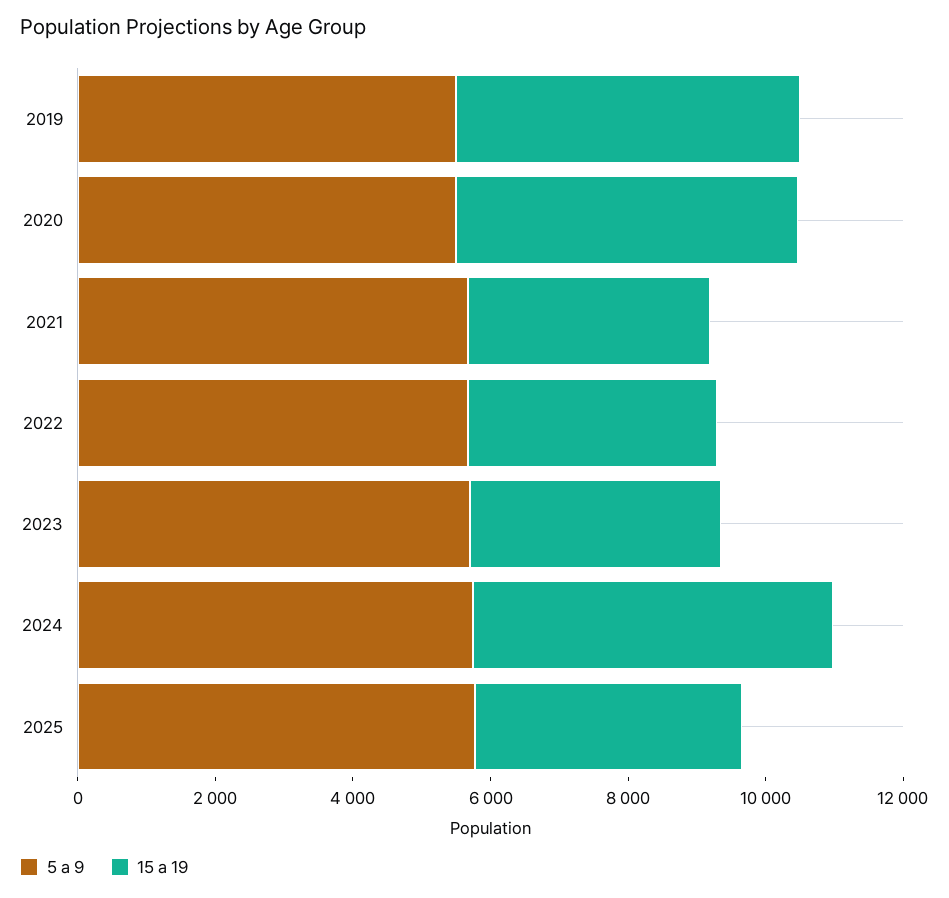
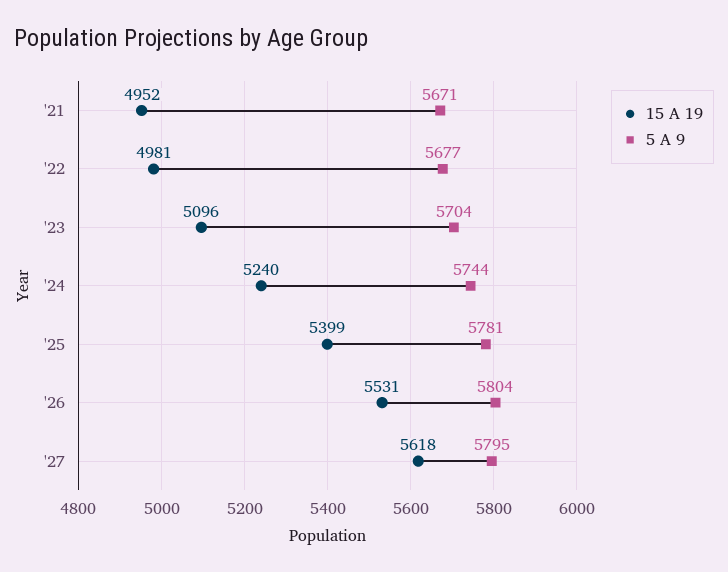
5 a 9, 2019: 5500 -> none
15 a 19, 2019: 5000 -> none
5 a 9, 2020: 5500 -> none
15 a 19, 2020: 5000 -> none
15 a 19, 2021: 3500 -> 4952
15 a 19, 2022: 3500 -> 4981
15 a 19, 2023: 3500 -> 5096
15 a 19, 2025: 4000 -> 5399
15 a 19, '26: none -> 5531
5 a 9, '26: none -> 5804
15 a 19, '27: none -> 5618
5 a 9, '27: none -> 5795

